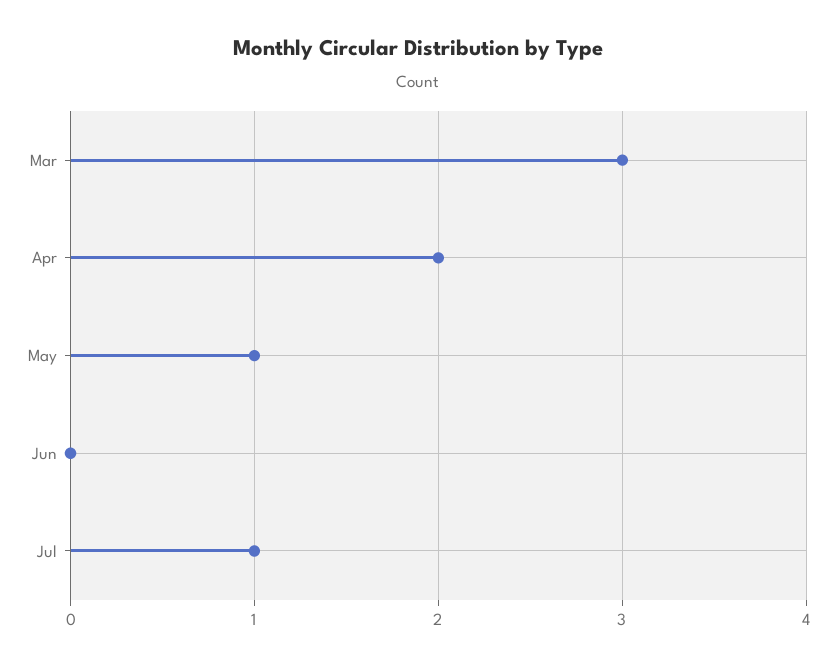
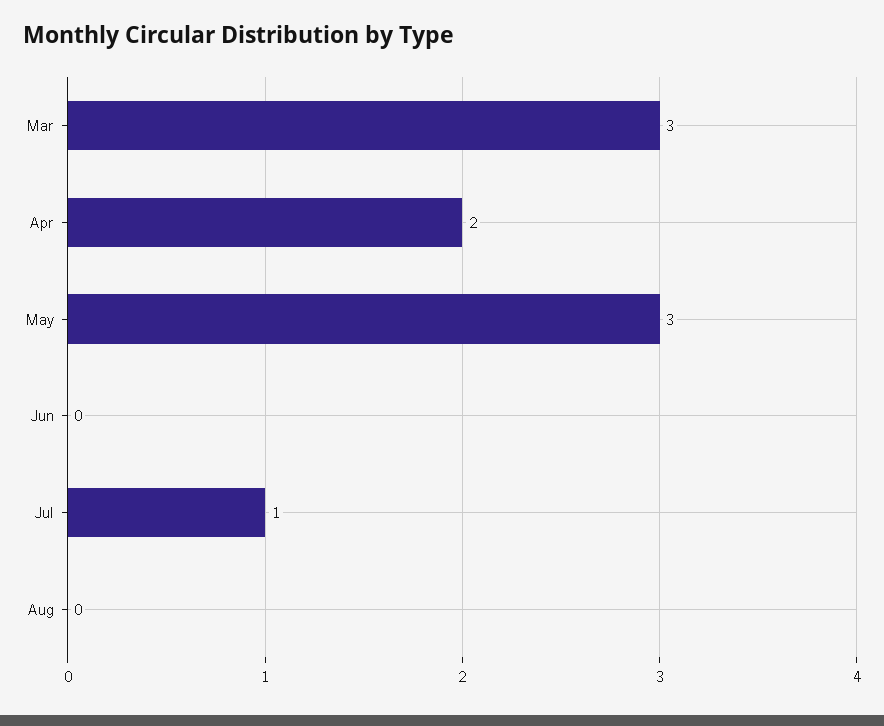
May: 1 -> 3
Aug: none -> 0

